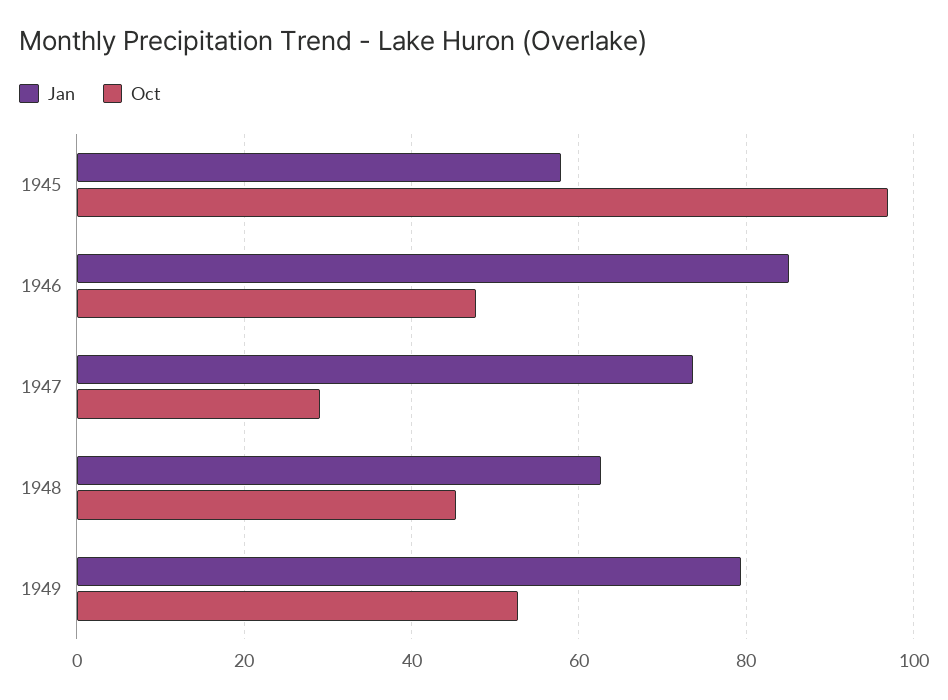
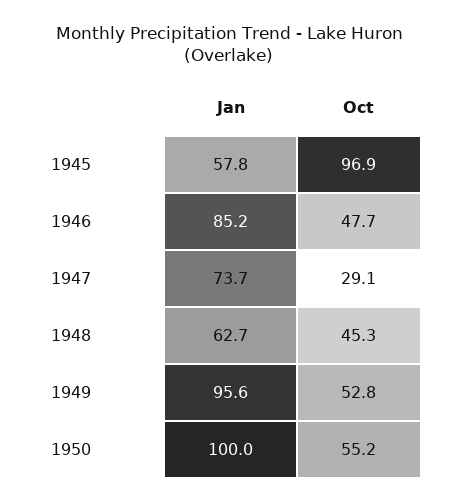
Jan, 1949: 80 -> 95.6
Jan, 1950: none -> 100
Oct, 1950: none -> 55.2

